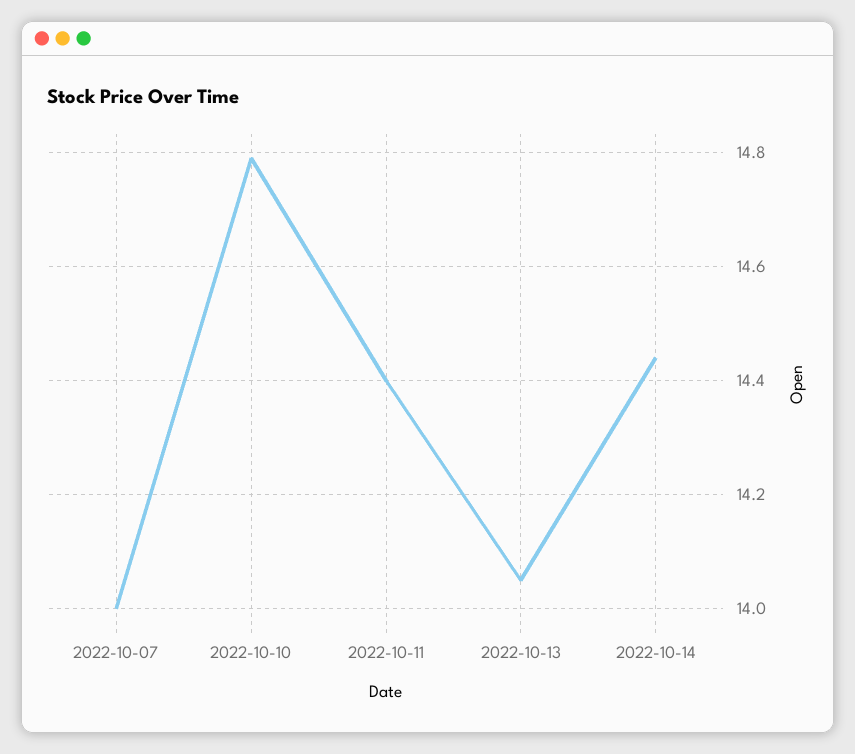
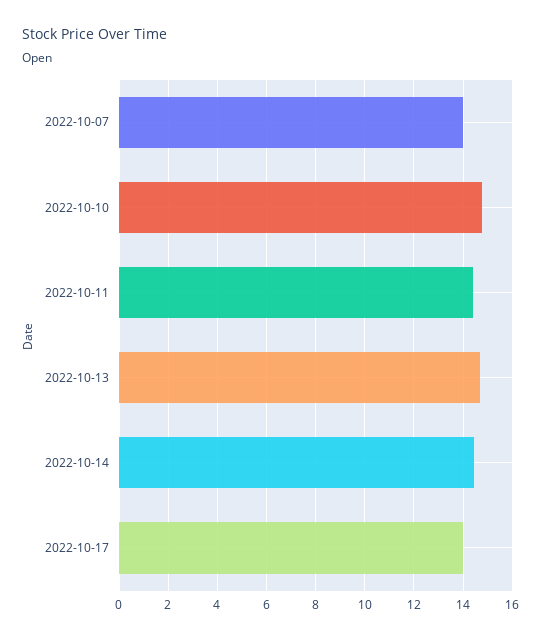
2022-10-13: 14.05 -> 14.75
2022-10-17: none -> 14

